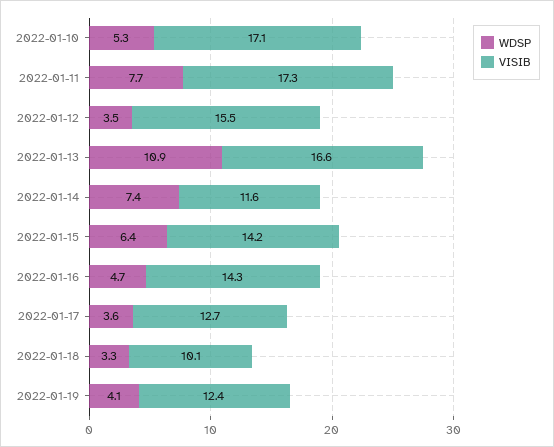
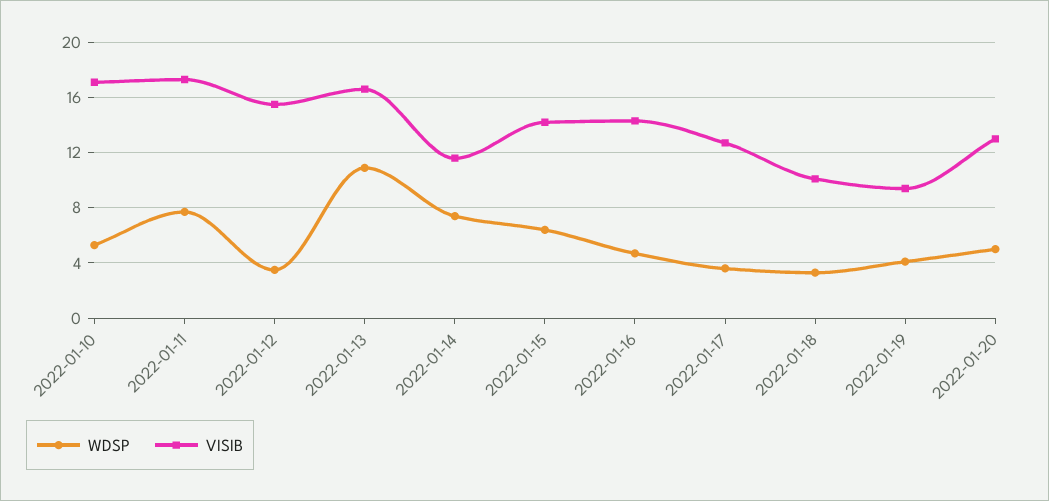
VISIB, 2022-01-19: 12.4 -> 9.5
WDSP, 2022-01-20: none -> 5
VISIB, 2022-01-20: none -> 13

